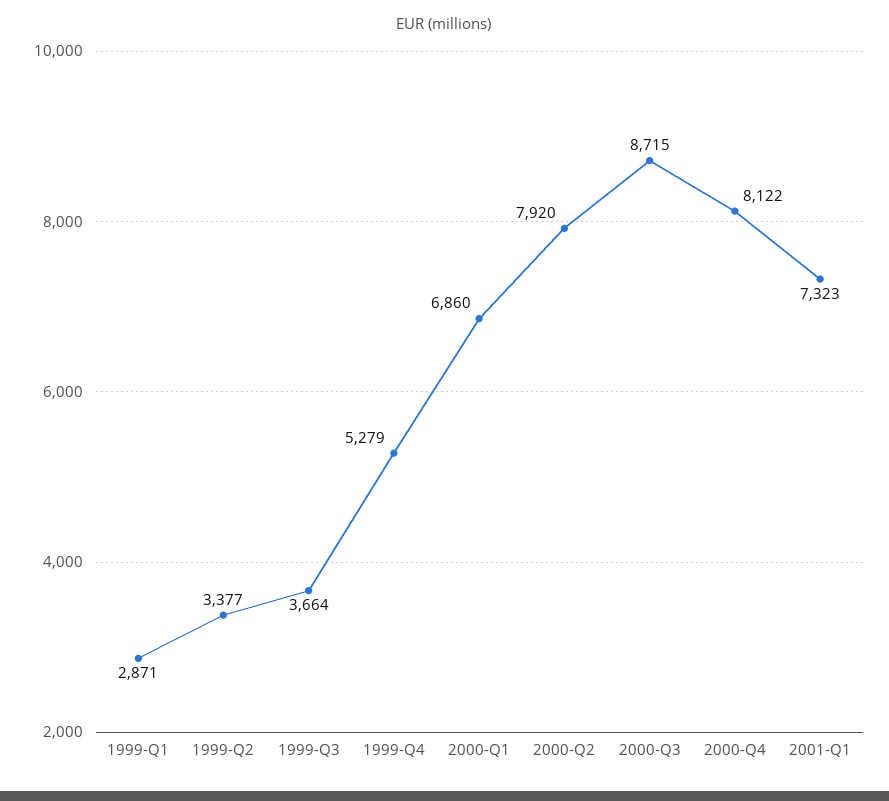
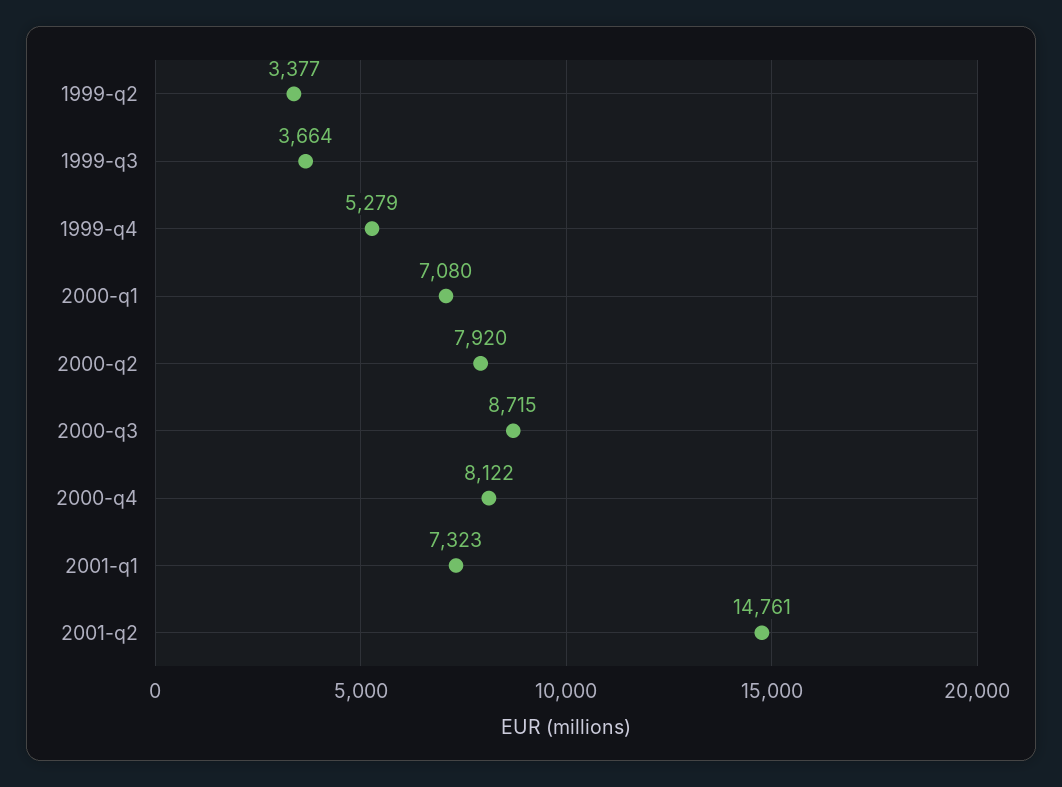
1999-Q1: 2871 -> none
2000-Q1: 6860 -> 7080
2001-q2: none -> 14761

